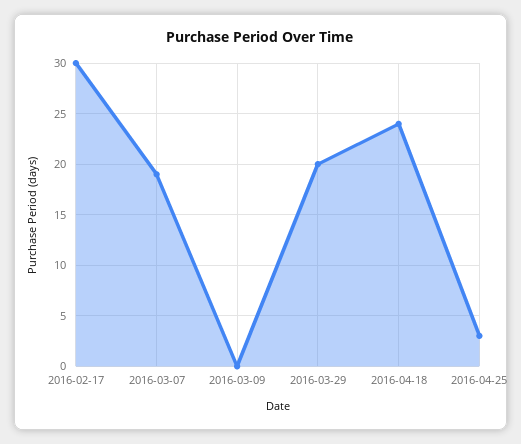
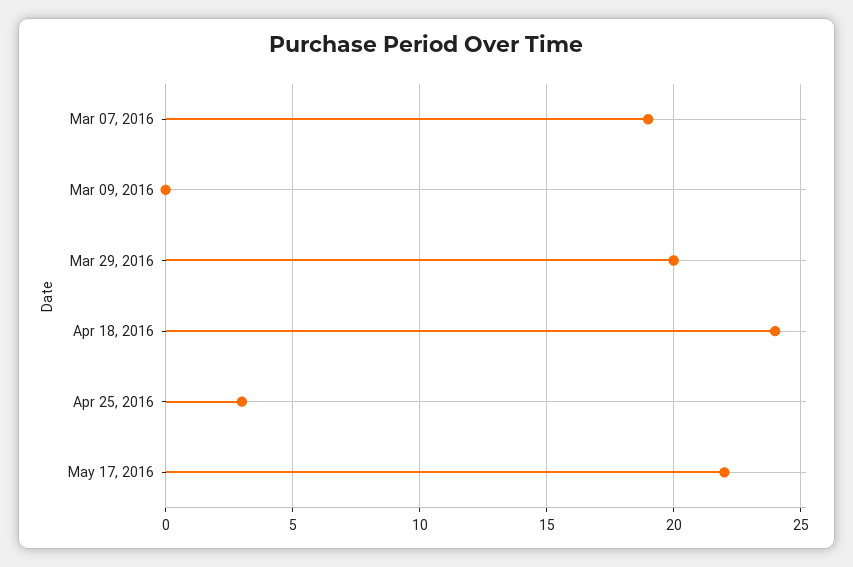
2016-02-17: 30 -> none
May 17, 2016: none -> 22

